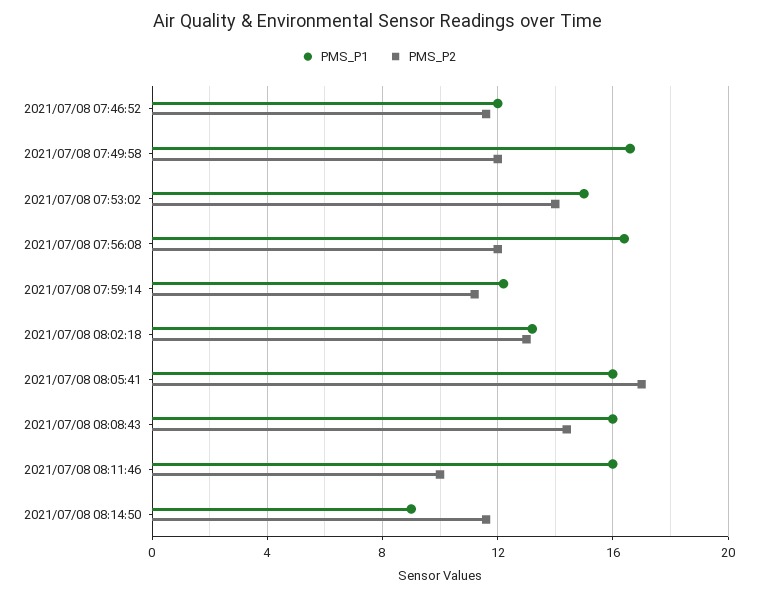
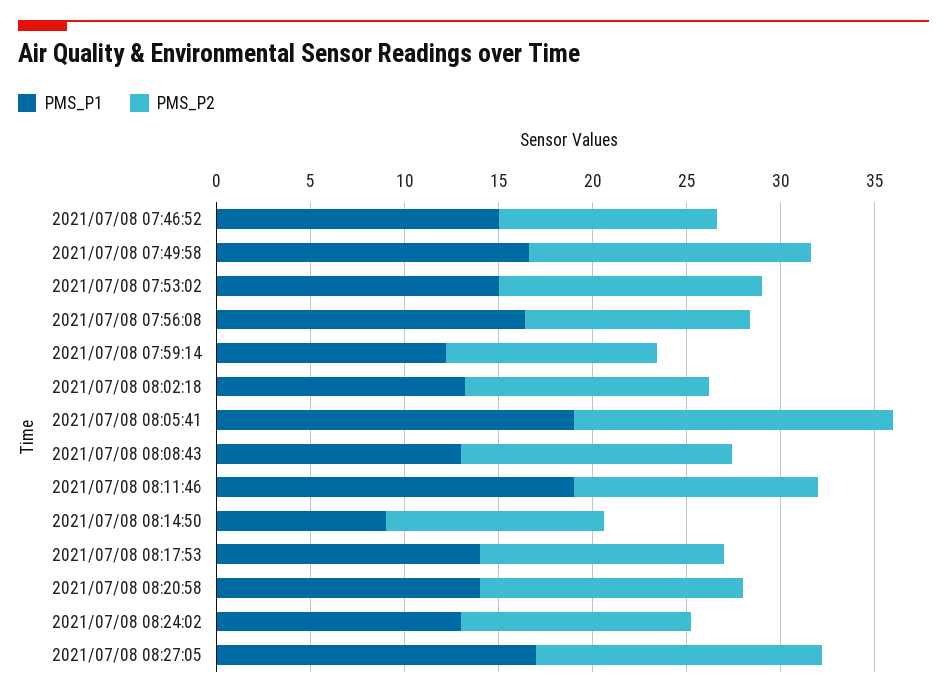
PMS_P1, 2021/07/08 07:46:52: 12 -> 15
PMS_P2, 2021/07/08 07:49:58: 12 -> 15
PMS_P1, 2021/07/08 08:05:41: 16 -> 19
PMS_P1, 2021/07/08 08:08:43: 16 -> 13
PMS_P1, 2021/07/08 08:11:46: 16 -> 19
PMS_P2, 2021/07/08 08:11:46: 10 -> 13
PMS_P1, 2021/07/08 08:17:53: none -> 14
PMS_P2, 2021/07/08 08:17:53: none -> 13
PMS_P1, 2021/07/08 08:20:58: none -> 14
PMS_P2, 2021/07/08 08:20:58: none -> 14
PMS_P1, 2021/07/08 08:24:02: none -> 13
PMS_P2, 2021/07/08 08:24:02: none -> 12
PMS_P1, 2021/07/08 08:27:05: none -> 17
PMS_P2, 2021/07/08 08:27:05: none -> 15

